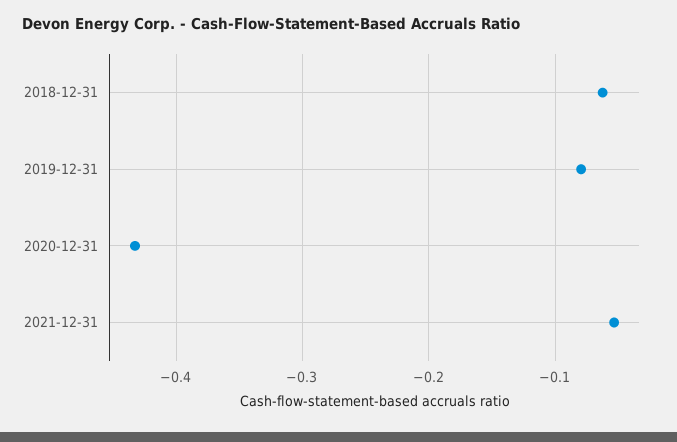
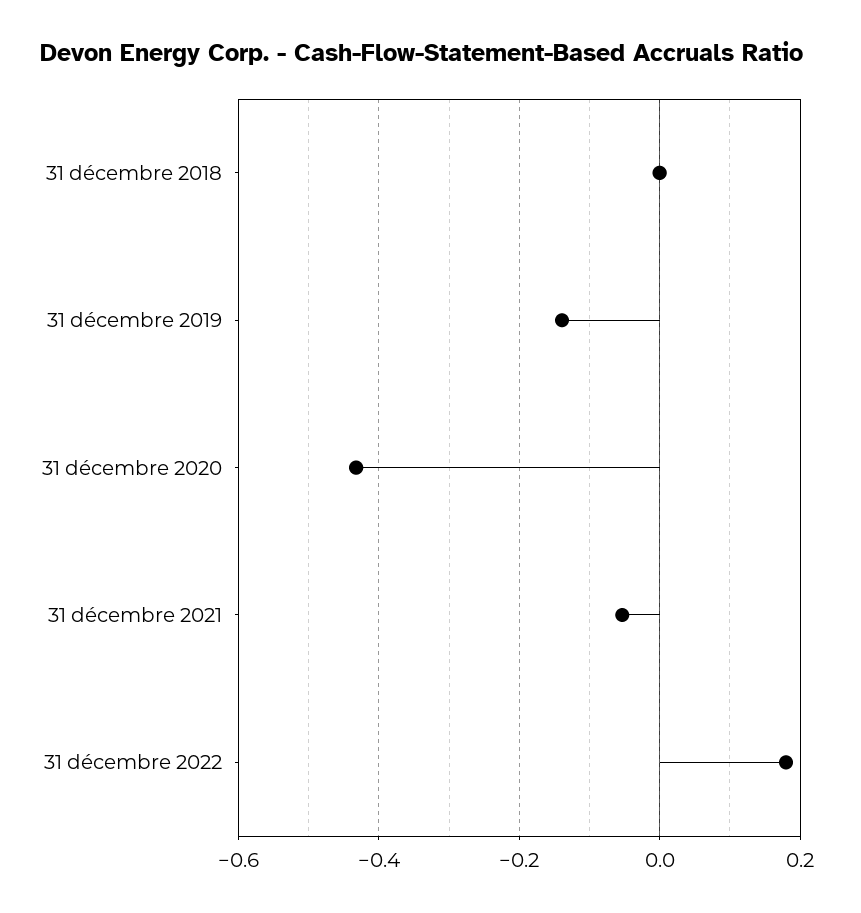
2018-12-31: -0.06 -> 0
2019-12-31: -0.08 -> -0.14
31 décembre 2022: none -> 0.18

